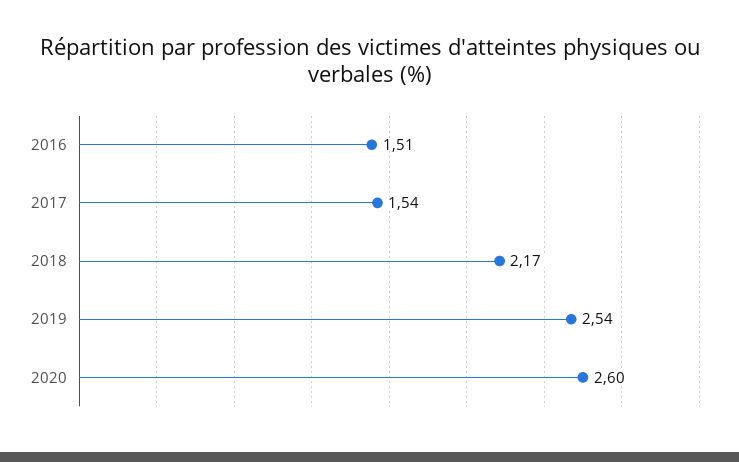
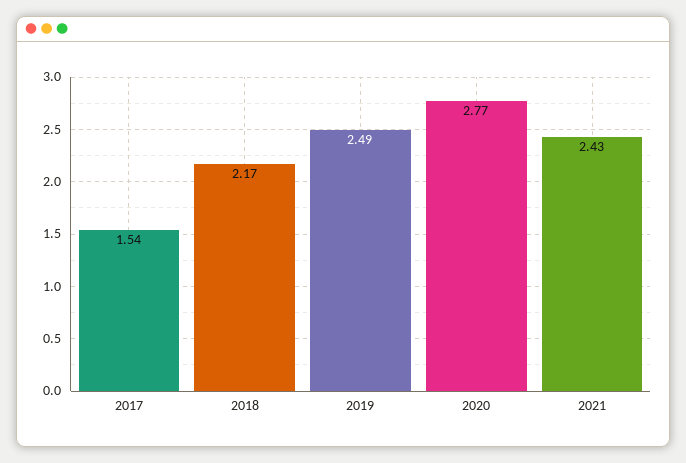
2016: 1.51 -> none
2019: 2.54 -> 2.49
2020: 2.6 -> 2.77
2021: none -> 2.43

